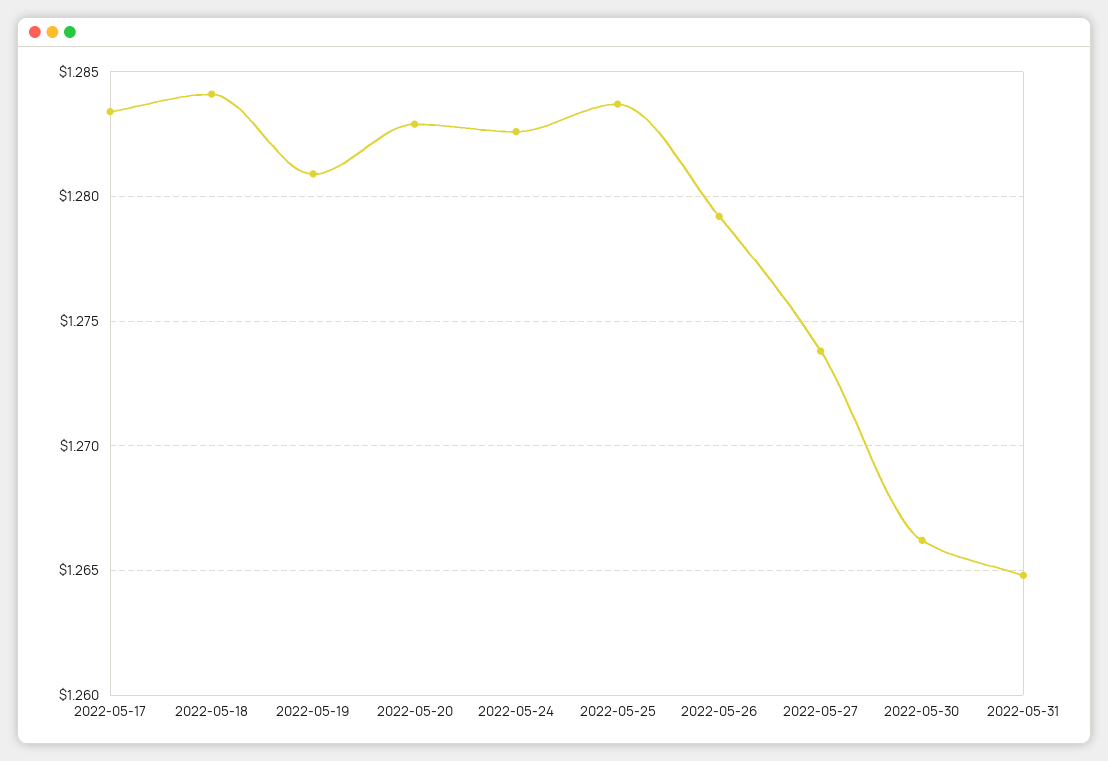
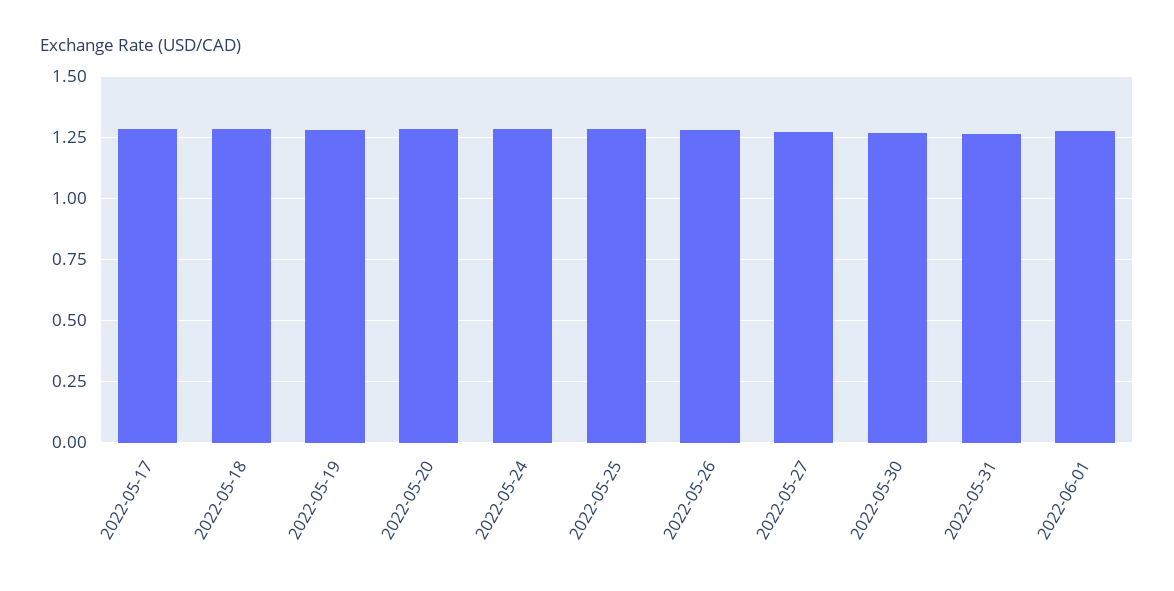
2022-06-01: none -> 1.275

